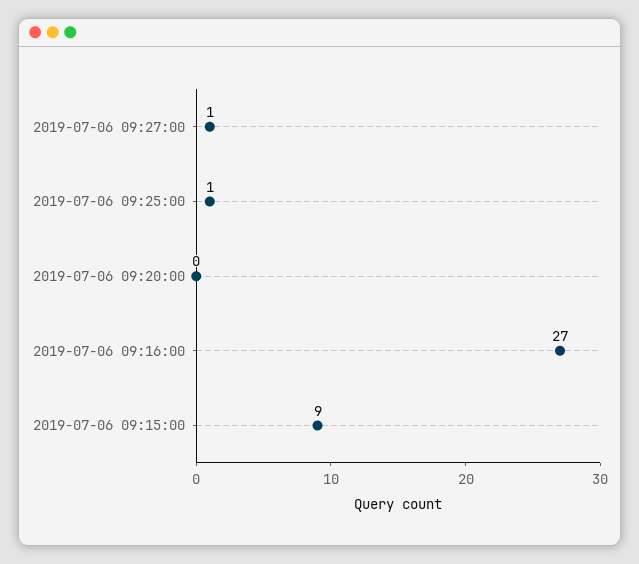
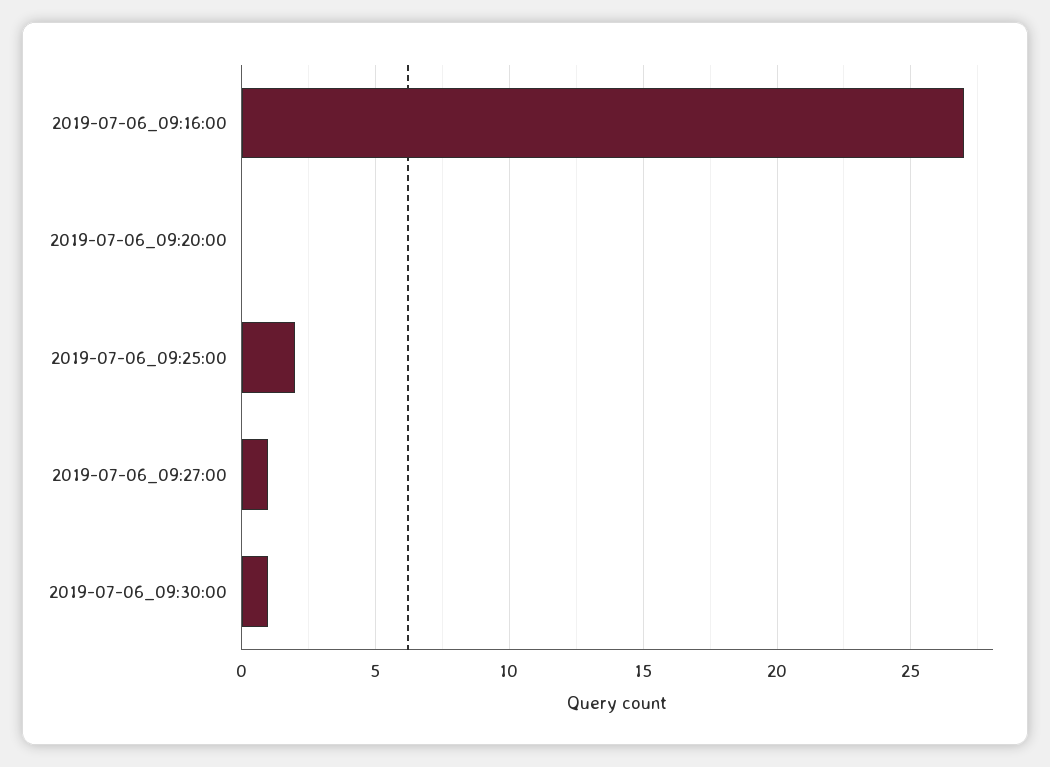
2019-07-06 09:25:00: 1 -> 2
2019-07-06 09:15:00: 9 -> none
2019-07-06_09:30:00: none -> 1

